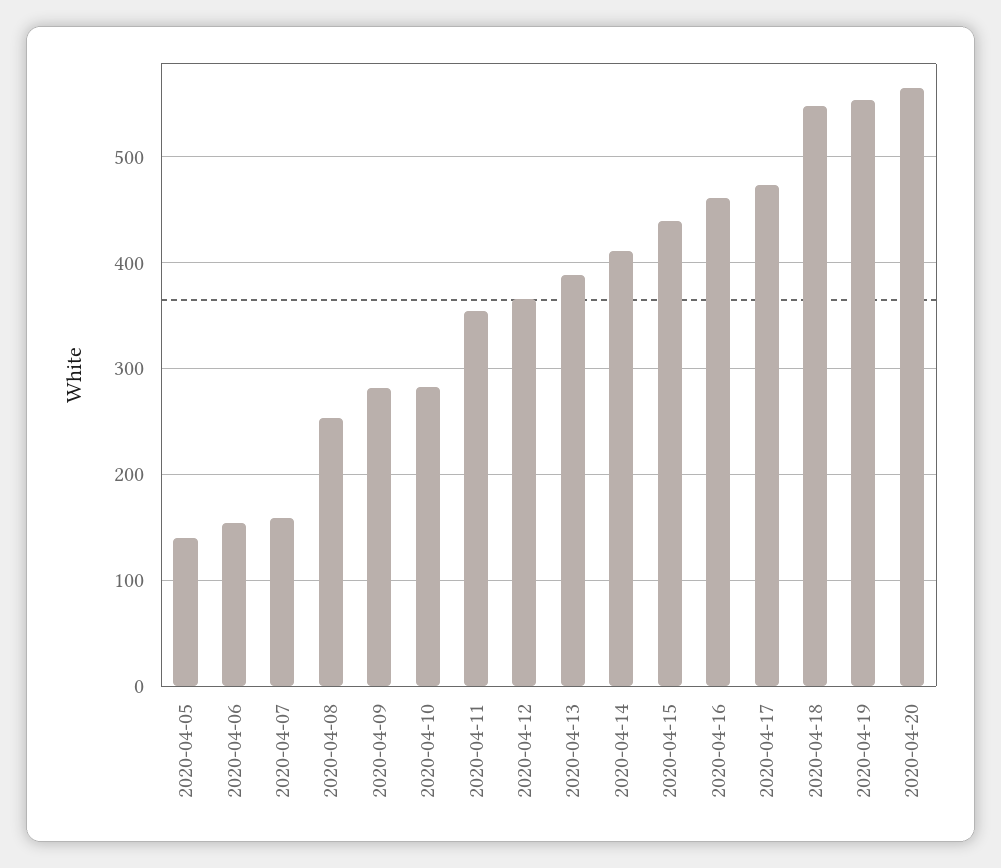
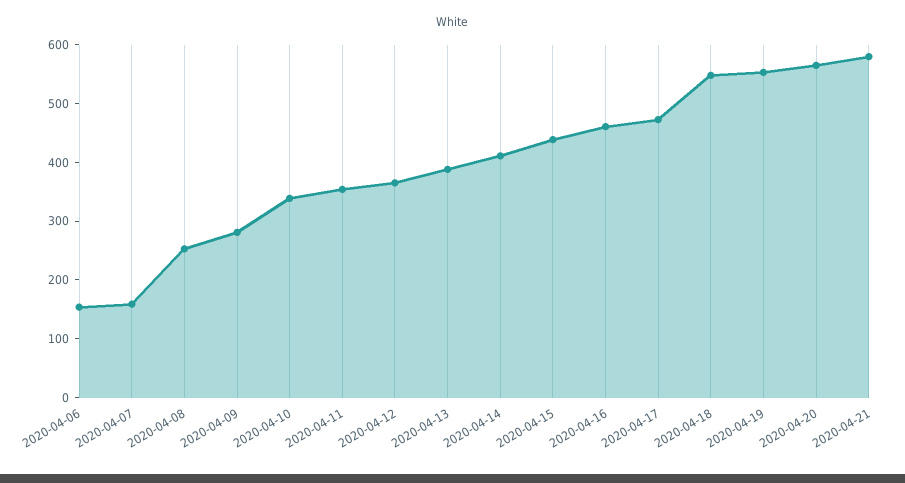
2020-04-05: 140 -> none
2020-04-10: 280 -> 340
2020-04-21: none -> 580

